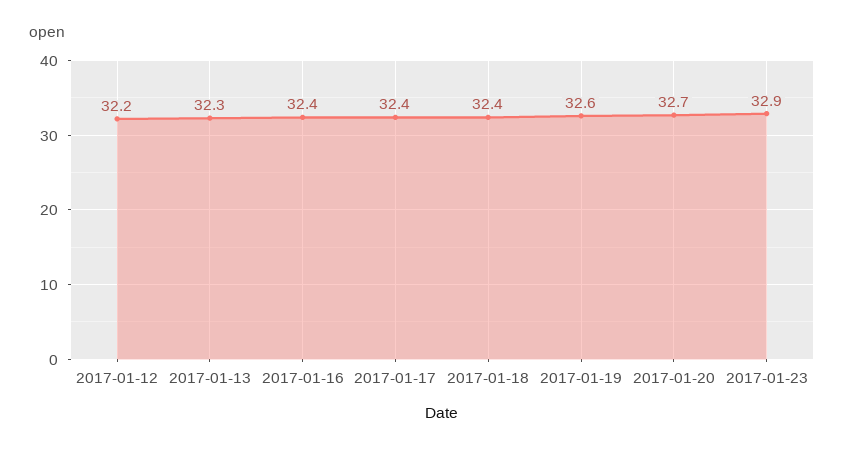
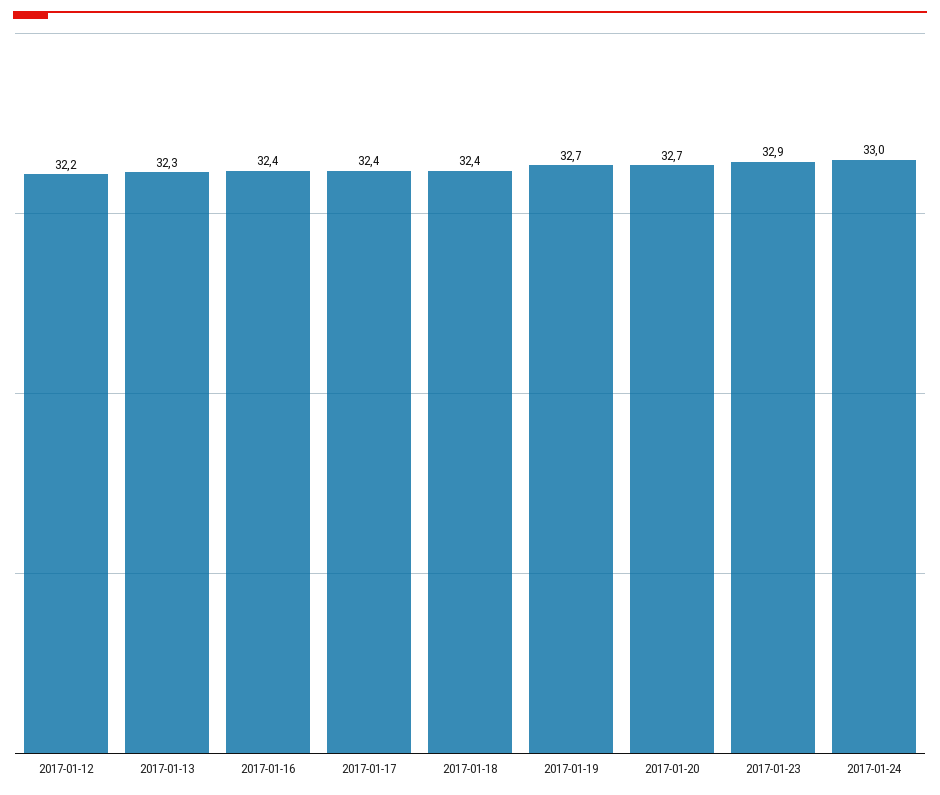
2017-01-19: 32.6 -> 32.7
2017-01-24: none -> 33

